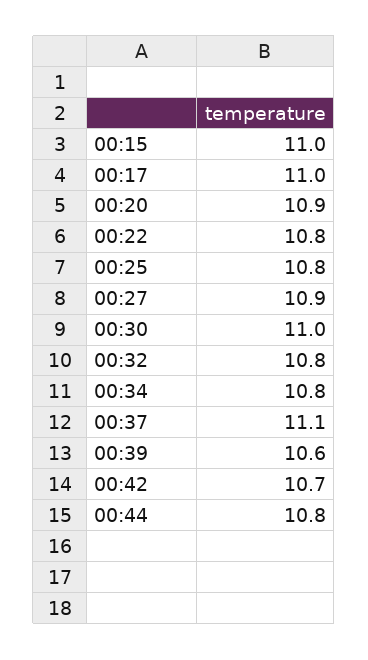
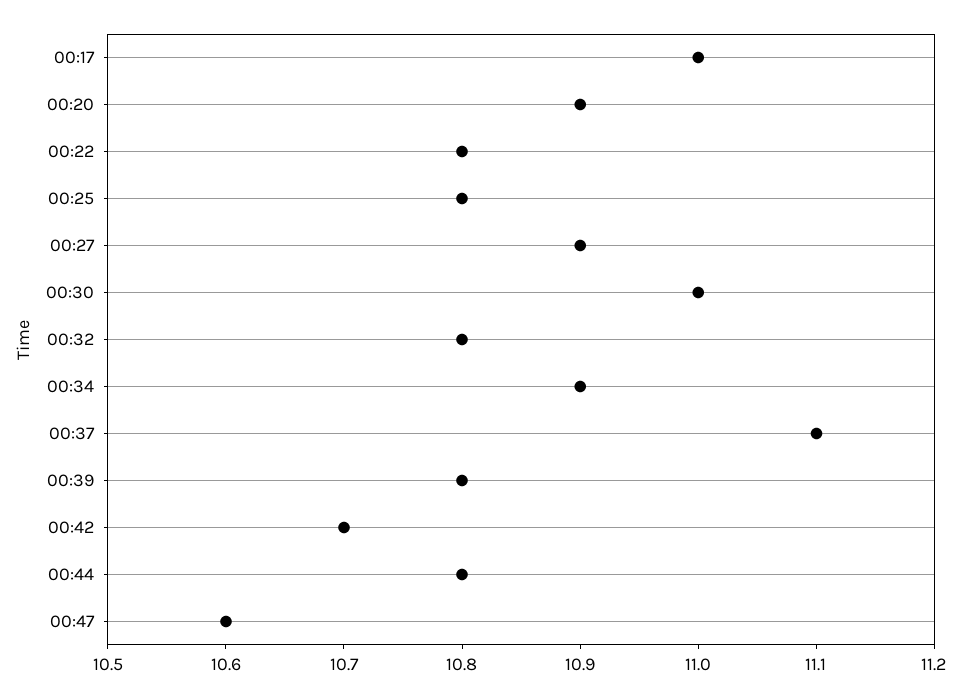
00:15: 11 -> none
00:34: 10.8 -> 10.9
00:39: 10.6 -> 10.8
00:47: none -> 10.6

